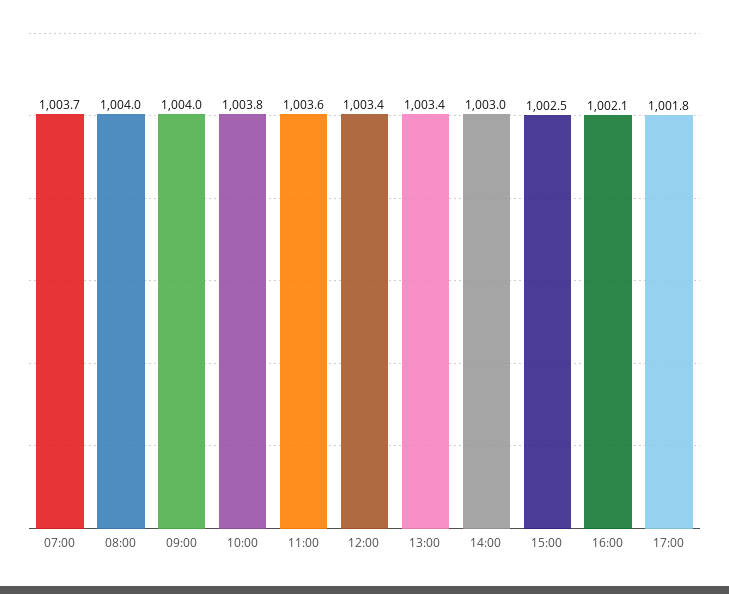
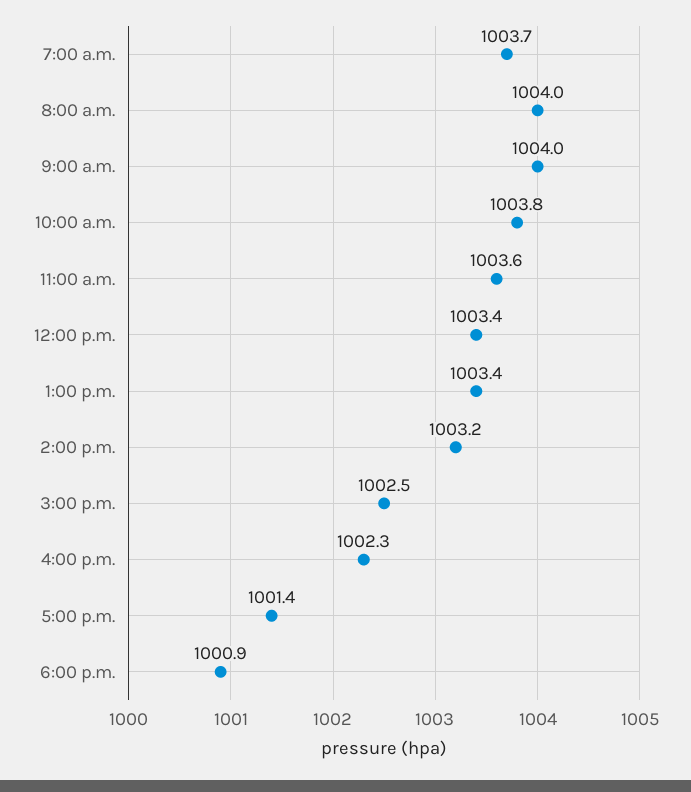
14:00: 1003 -> 1003.2
16:00: 1002.1 -> 1002.3
17:00: 1001.8 -> 1001.4
6:00 p.m.: none -> 1000.9

